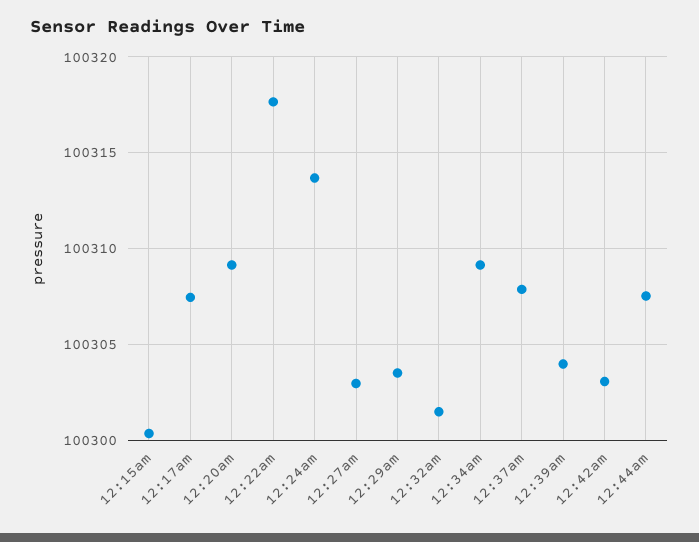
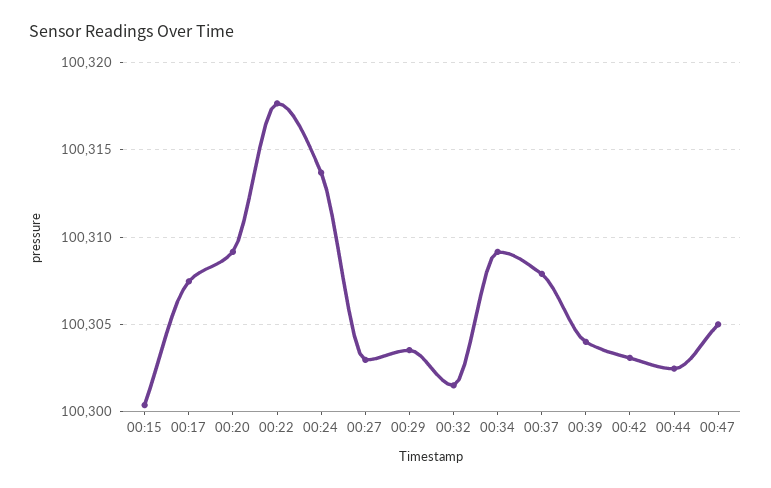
12:44am: 100307.5 -> 100302.5
00:47: none -> 100305

